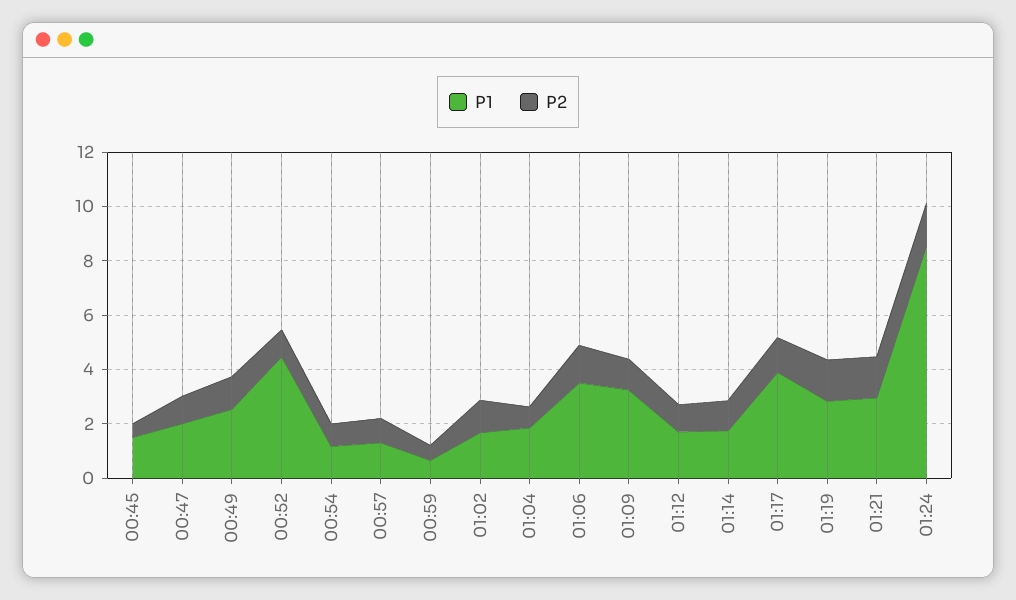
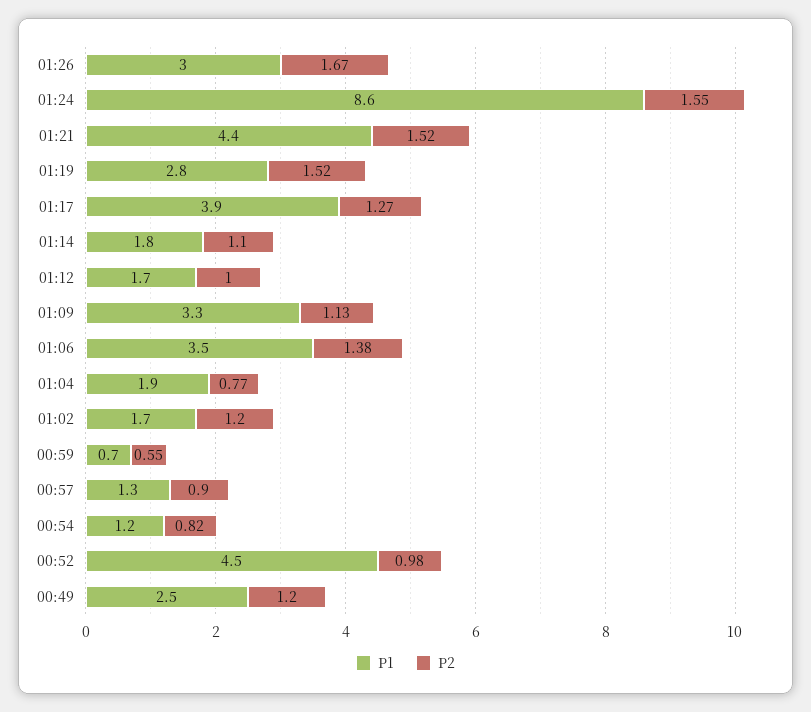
P1, 00:45: 1.5 -> none
P2, 00:45: 0.5 -> none
P1, 00:47: 2 -> none
P2, 00:47: 1 -> none
P1, 01:21: 3 -> 4.4
P1, 01:26: none -> 3
P2, 01:26: none -> 1.67

